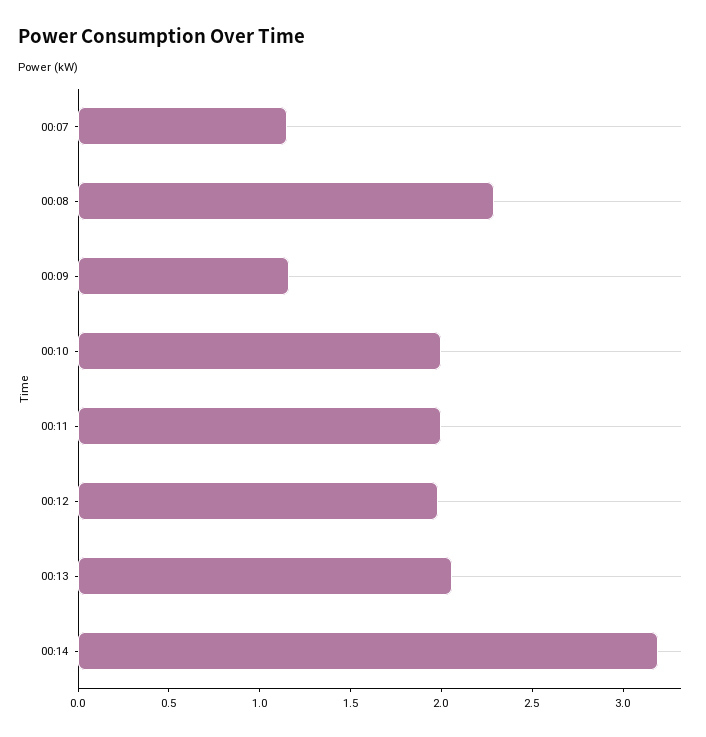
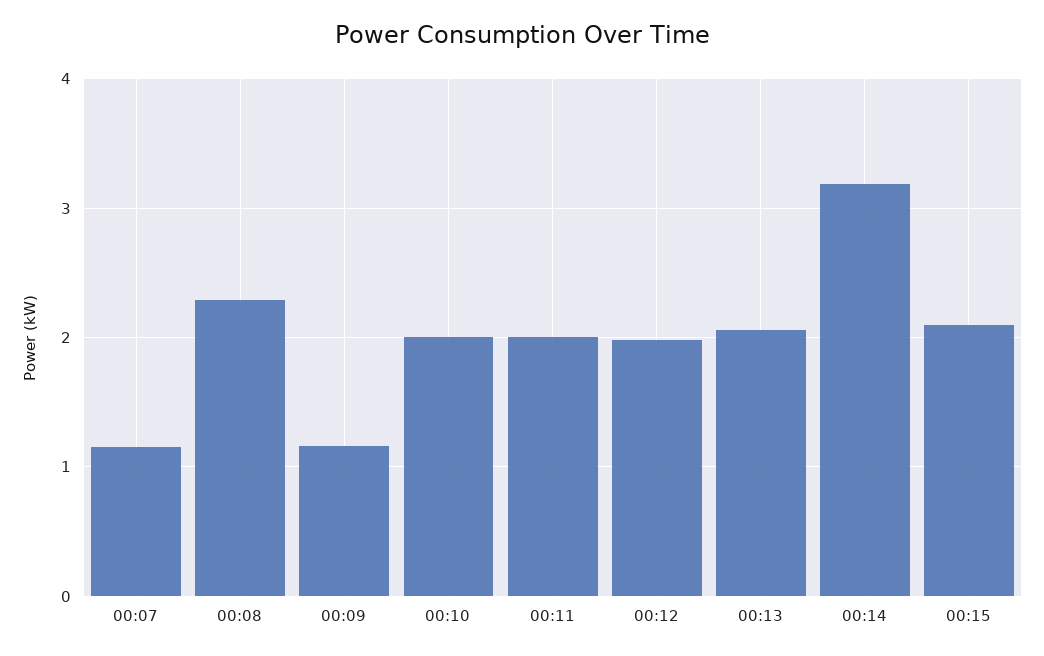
00:15: none -> 2.1

